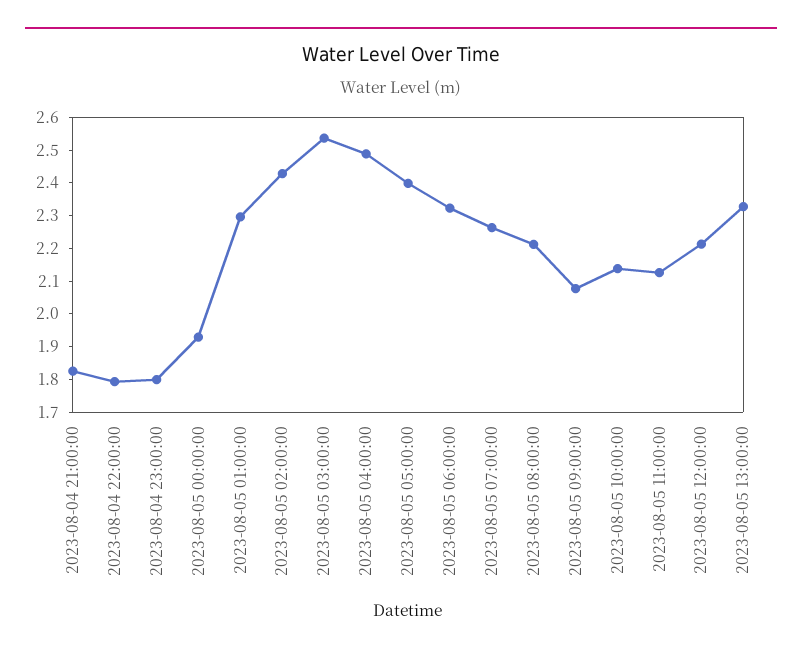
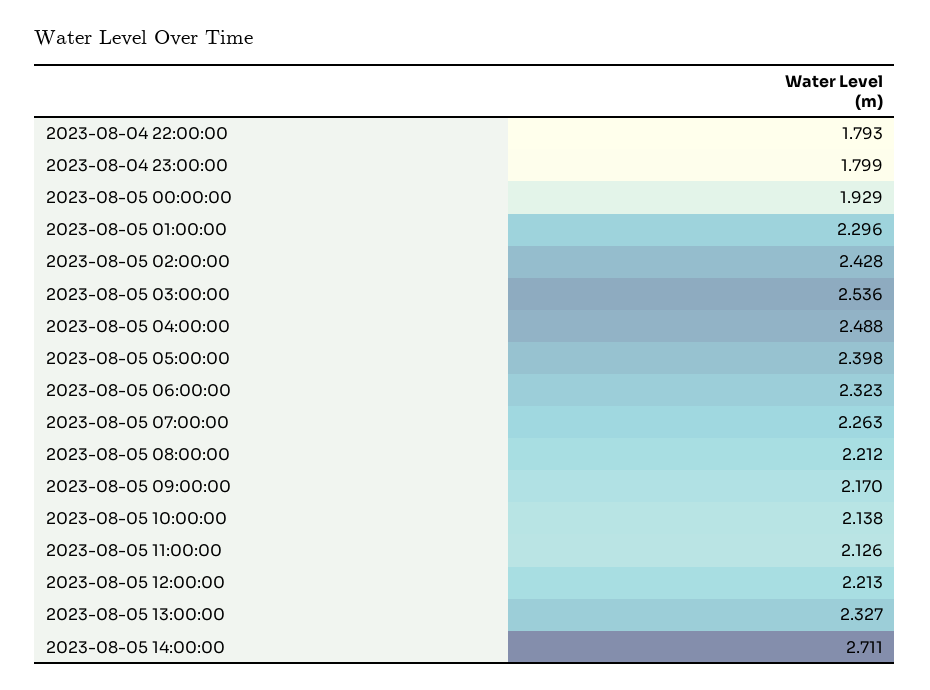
2023-08-04 21:00:00: 1.825 -> none
2023-08-05 09:00:00: 2.075 -> 2.17
2023-08-05 14:00:00: none -> 2.711

